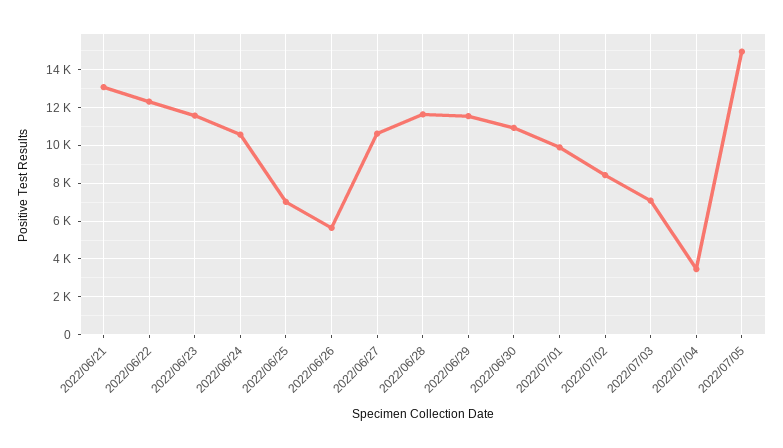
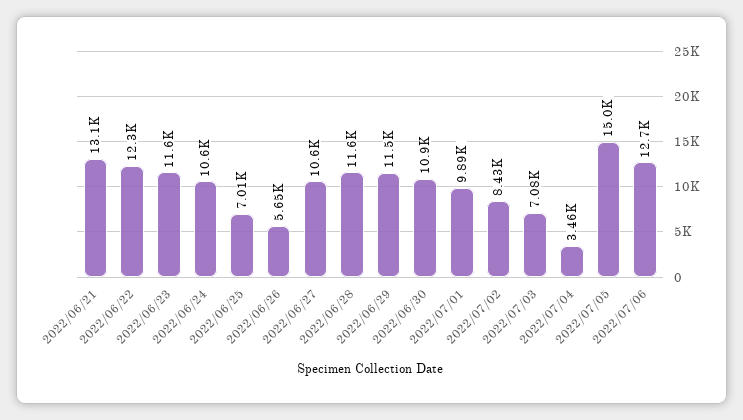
2022/07/06: none -> 12700

